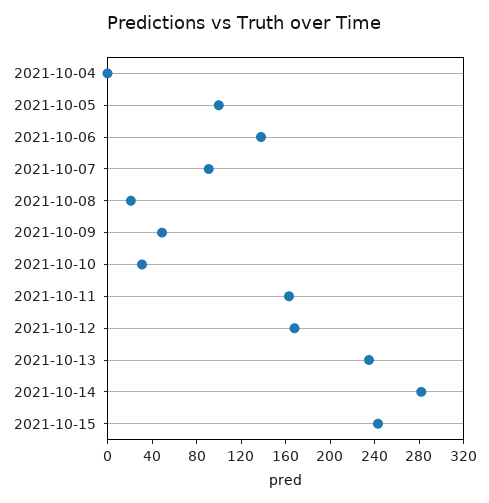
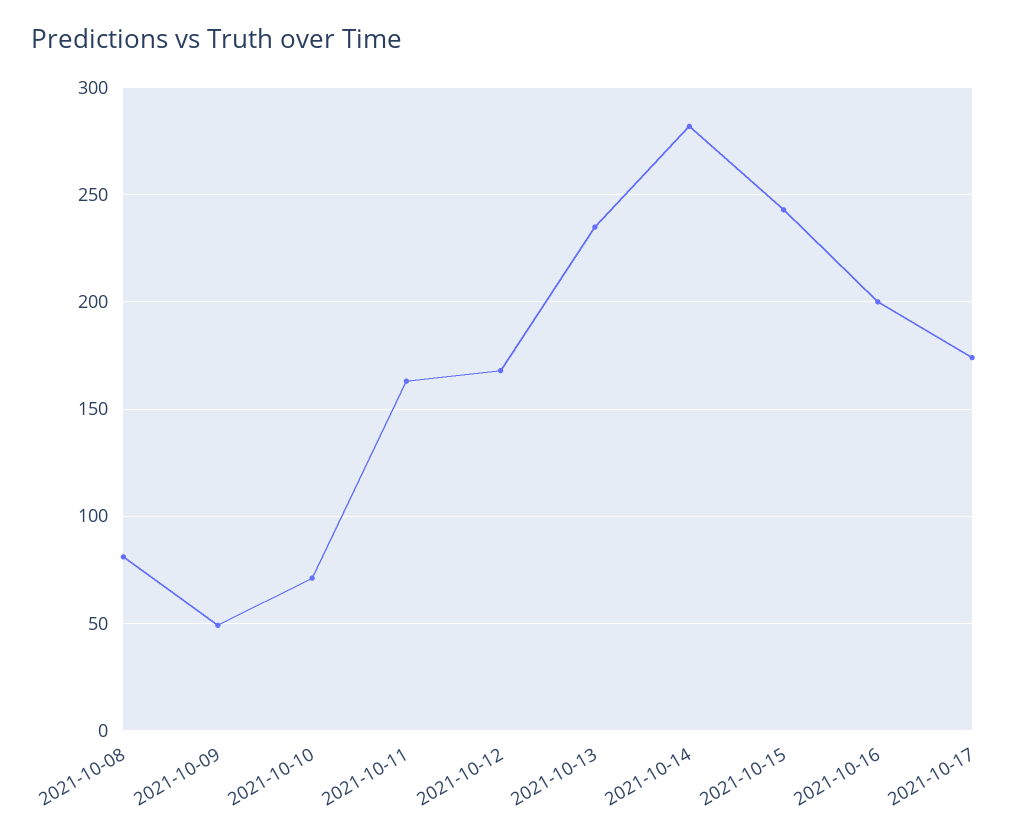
2021-10-04: 0 -> none
2021-10-05: 100 -> none
2021-10-06: 140 -> none
2021-10-07: 90 -> none
2021-10-08: 20 -> 80
2021-10-10: 30 -> 70
2021-10-16: none -> 200
2021-10-17: none -> 175

